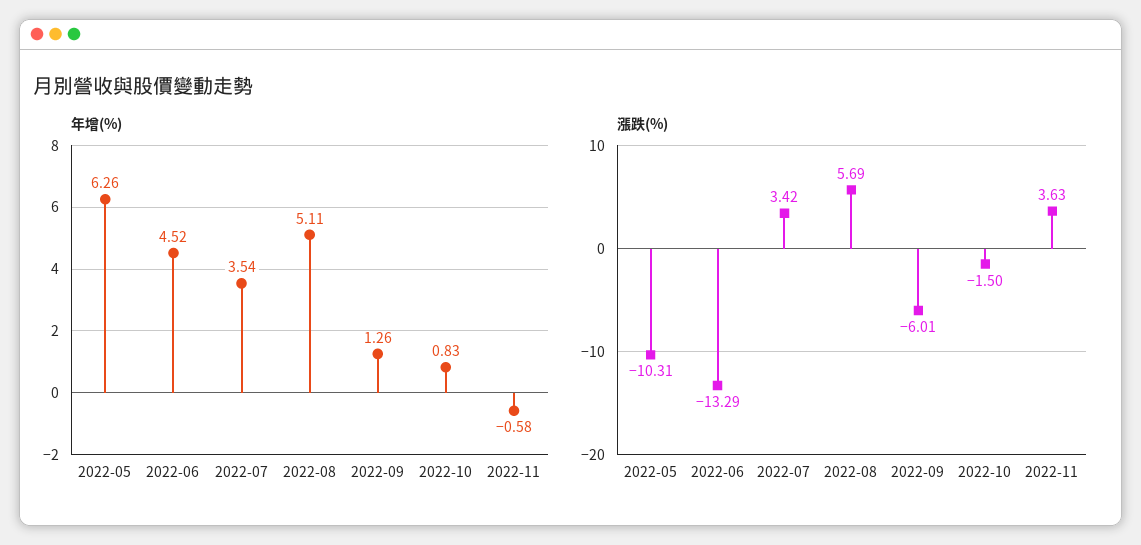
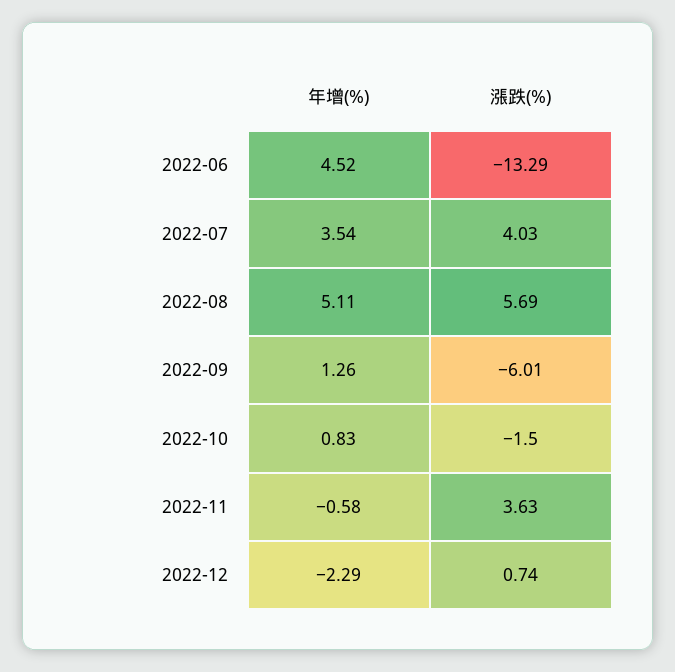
年增(%), 2022-05: 6.26 -> none
漲跌(%), 2022-05: -10.31 -> none
漲跌(%), 2022-07: 3.42 -> 4.03
年增(%), 2022-12: none -> -2.29
漲跌(%), 2022-12: none -> 0.74

